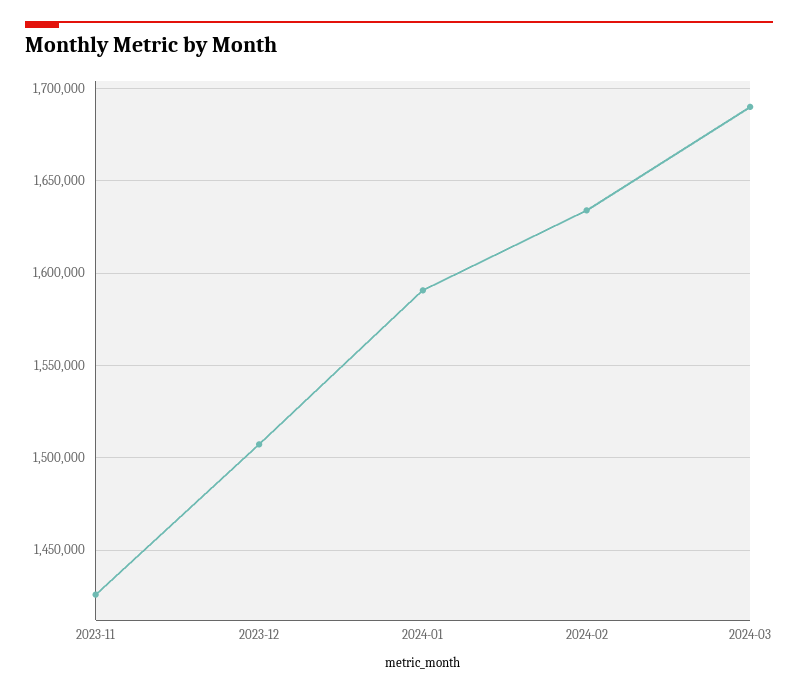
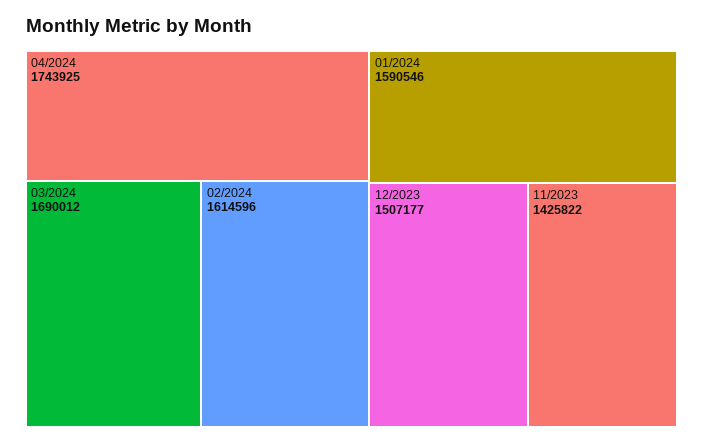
2024-02: 1635000 -> 1614596
04/2024: none -> 1743925

